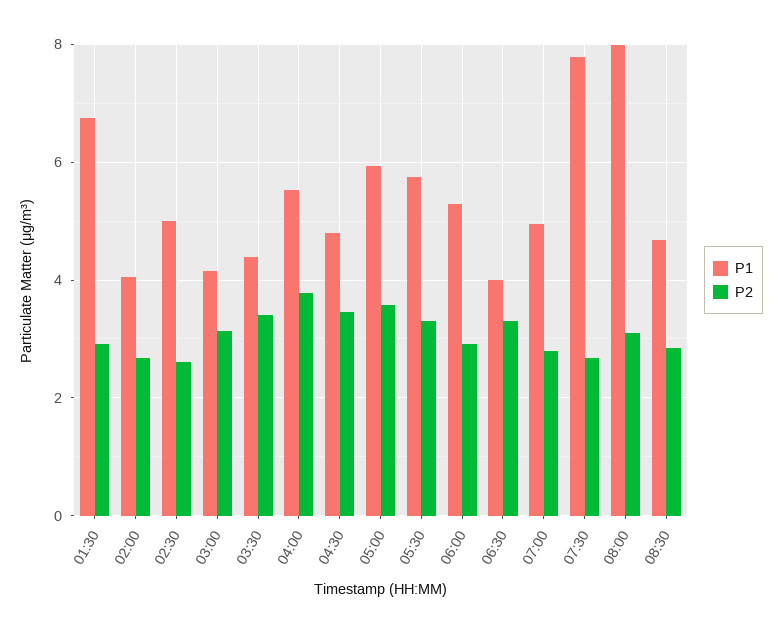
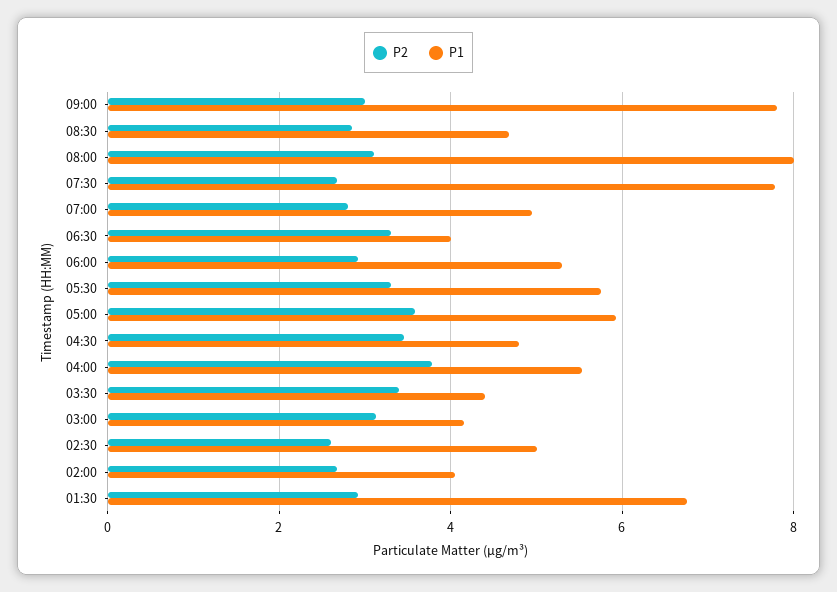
P2, 09:00: none -> 3
P1, 09:00: none -> 7.8

